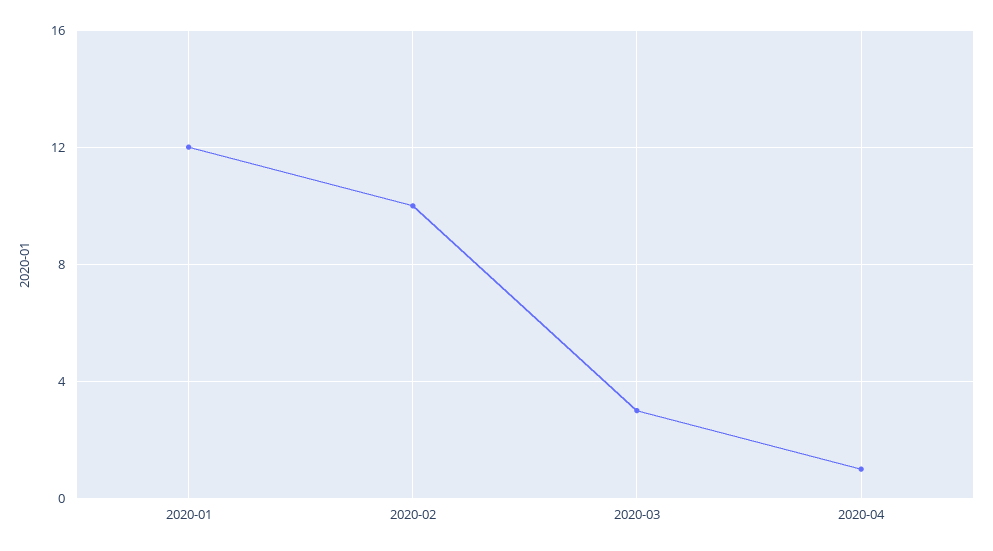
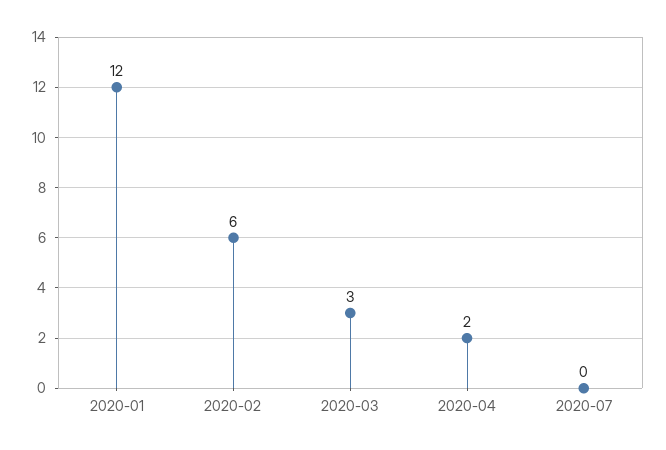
2020-02: 10 -> 6
2020-04: 1 -> 2
2020-07: none -> 0

